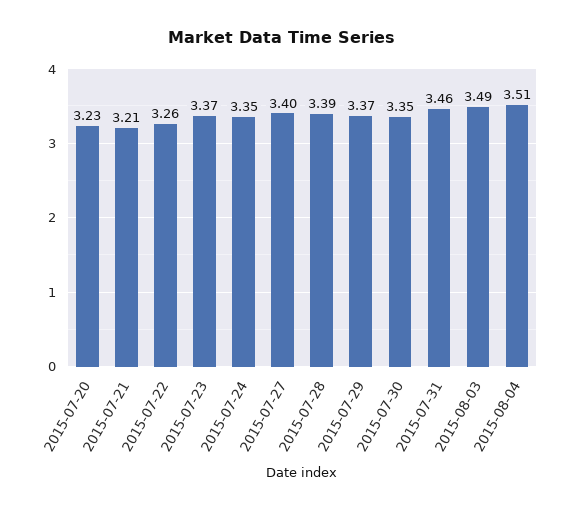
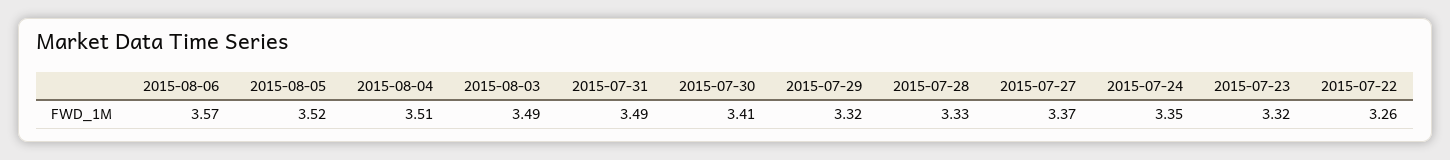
2015-07-20: 3.23 -> none
2015-07-21: 3.21 -> none
2015-07-23: 3.37 -> 3.32
2015-07-27: 3.4 -> 3.37
2015-07-28: 3.39 -> 3.33
2015-07-29: 3.37 -> 3.32
2015-07-30: 3.35 -> 3.41
2015-07-31: 3.46 -> 3.49
2015-08-06: none -> 3.57
2015-08-05: none -> 3.52

